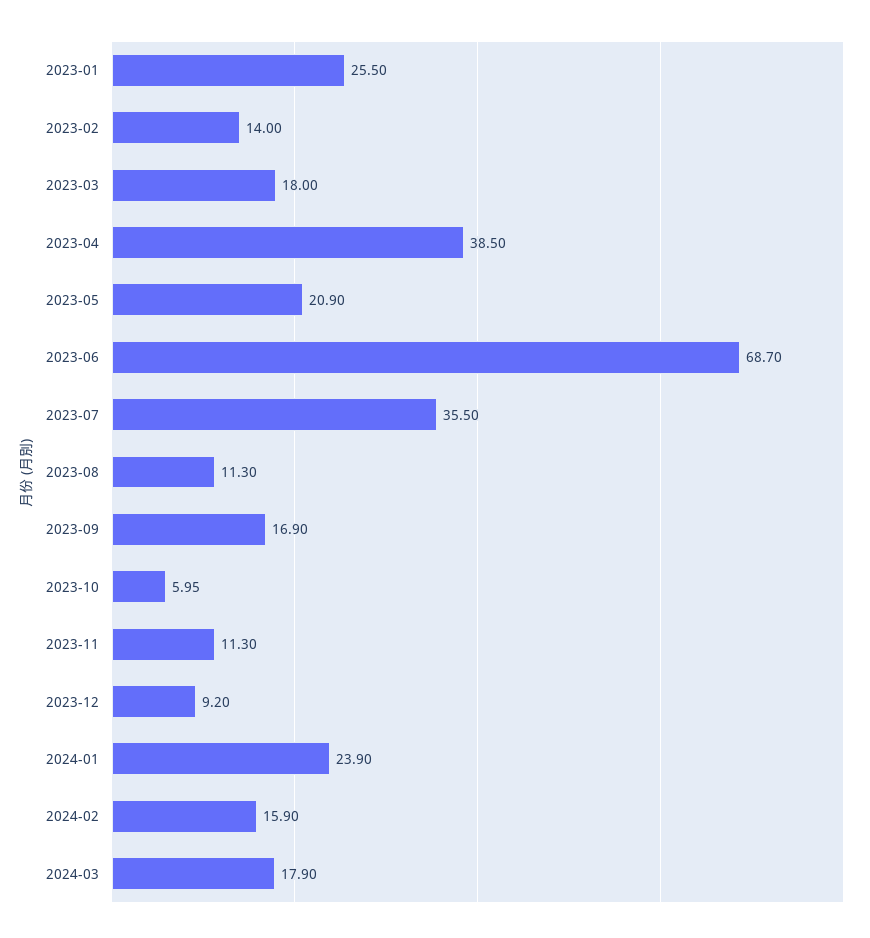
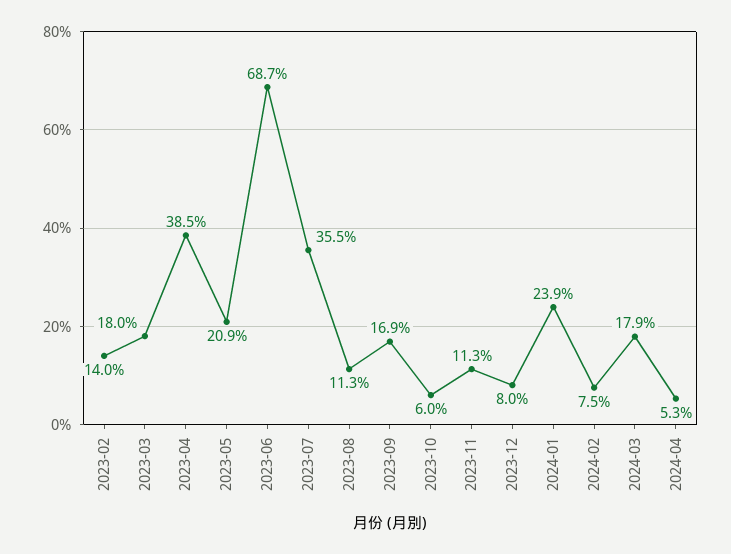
2023-01: 25.5 -> none
2023-12: 9.2 -> 8
2024-02: 15.9 -> 7.5
2024-04: none -> 5.3

